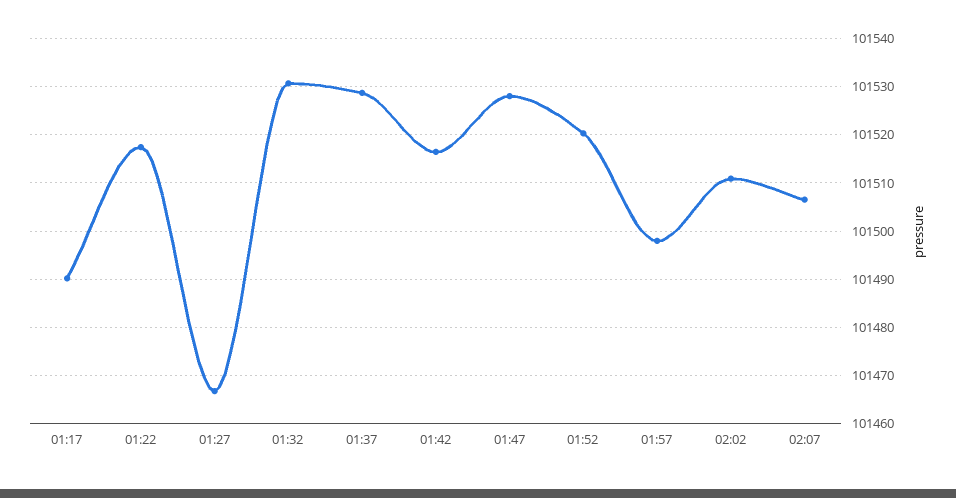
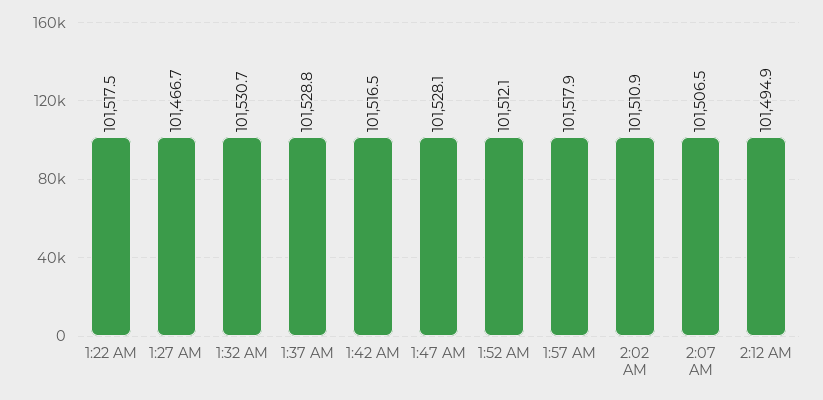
01:17: 101490 -> none
01:52: 101520 -> 101512.1
01:57: 101498 -> 101517.9
2:12 AM: none -> 101494.9

